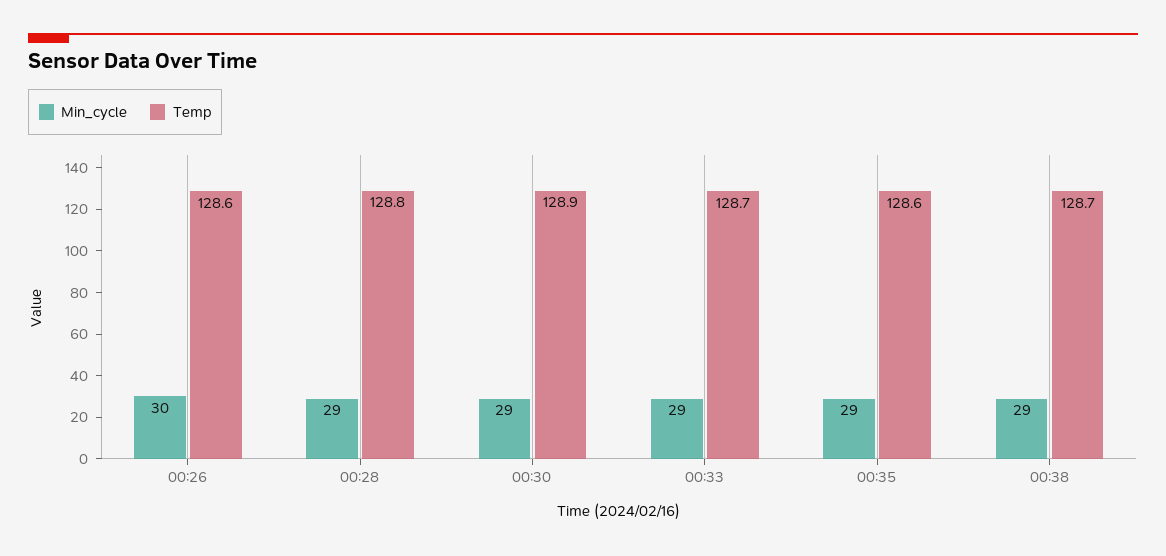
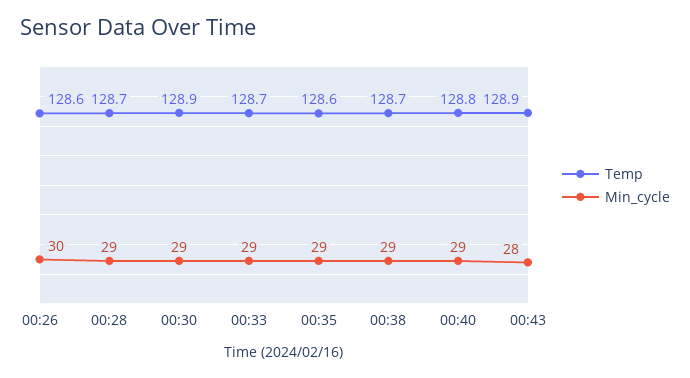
Temp, 00:28: 128.8 -> 128.7
Temp, 00:40: none -> 128.8
Min_cycle, 00:40: none -> 29
Temp, 00:43: none -> 128.9
Min_cycle, 00:43: none -> 28

